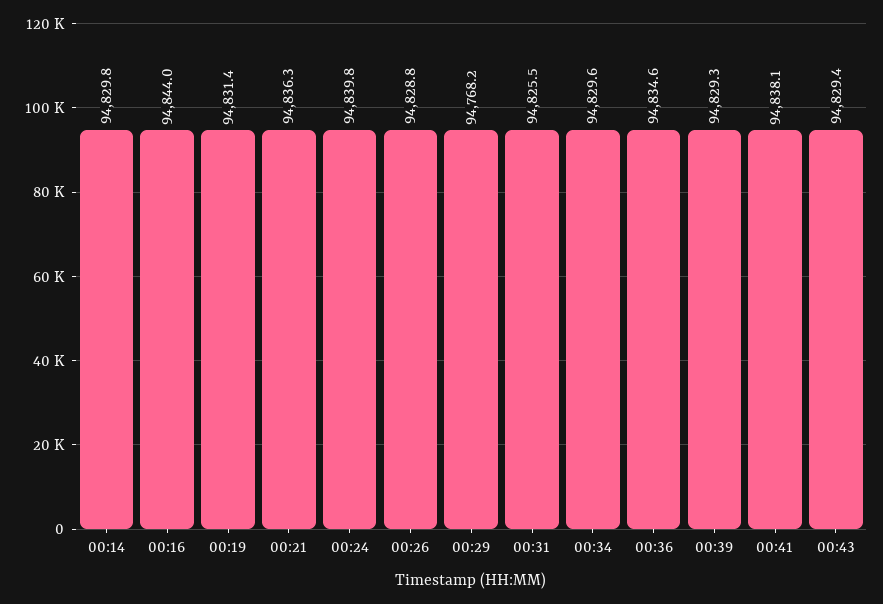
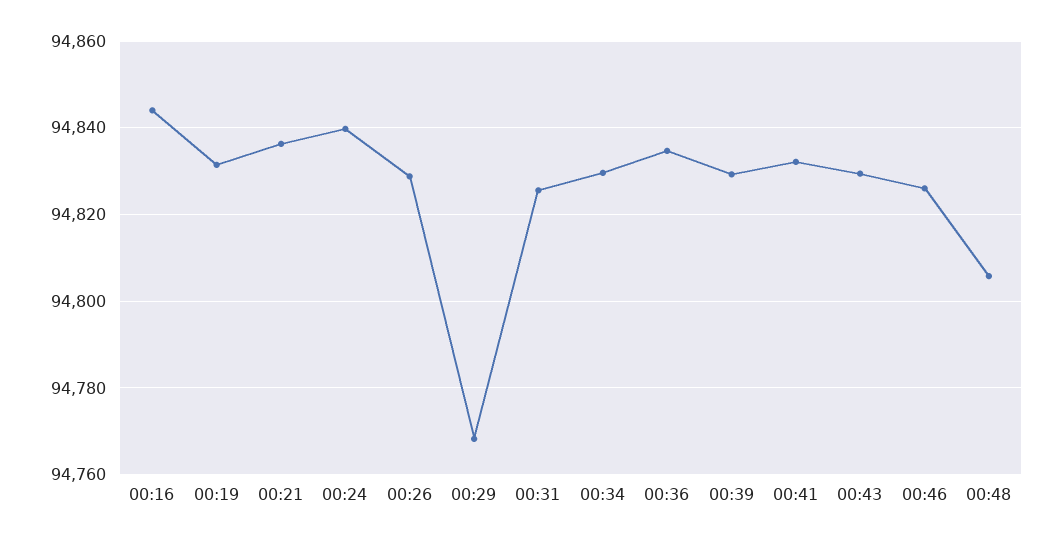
00:14: 94829.8 -> none
00:41: 94838.1 -> 94832
00:46: none -> 94826
00:48: none -> 94806

